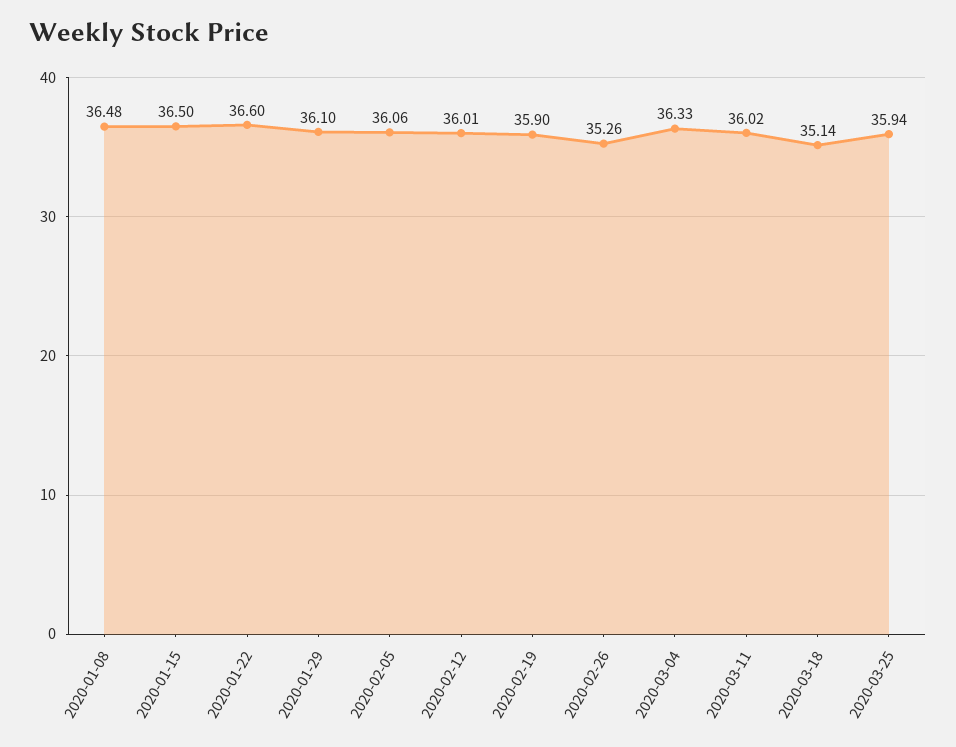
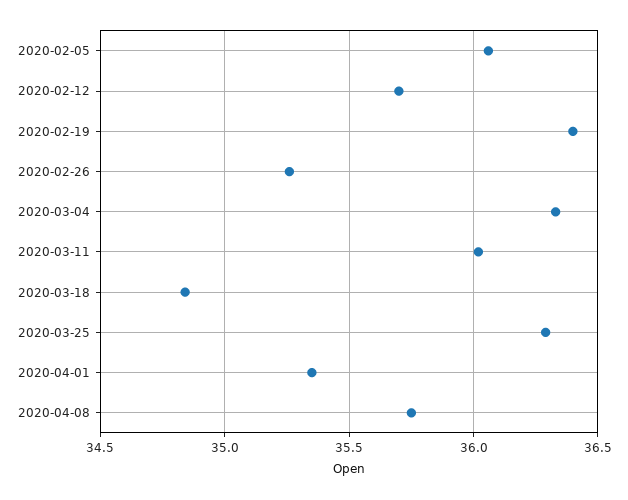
2020-01-08: 36.48 -> none
2020-01-15: 36.5 -> none
2020-01-22: 36.6 -> none
2020-01-29: 36.1 -> none
2020-02-12: 36.01 -> 35.7
2020-02-19: 35.9 -> 36.4
2020-03-18: 35.14 -> 34.85
2020-03-25: 35.94 -> 36.3
2020-04-01: none -> 35.35
2020-04-08: none -> 35.75

